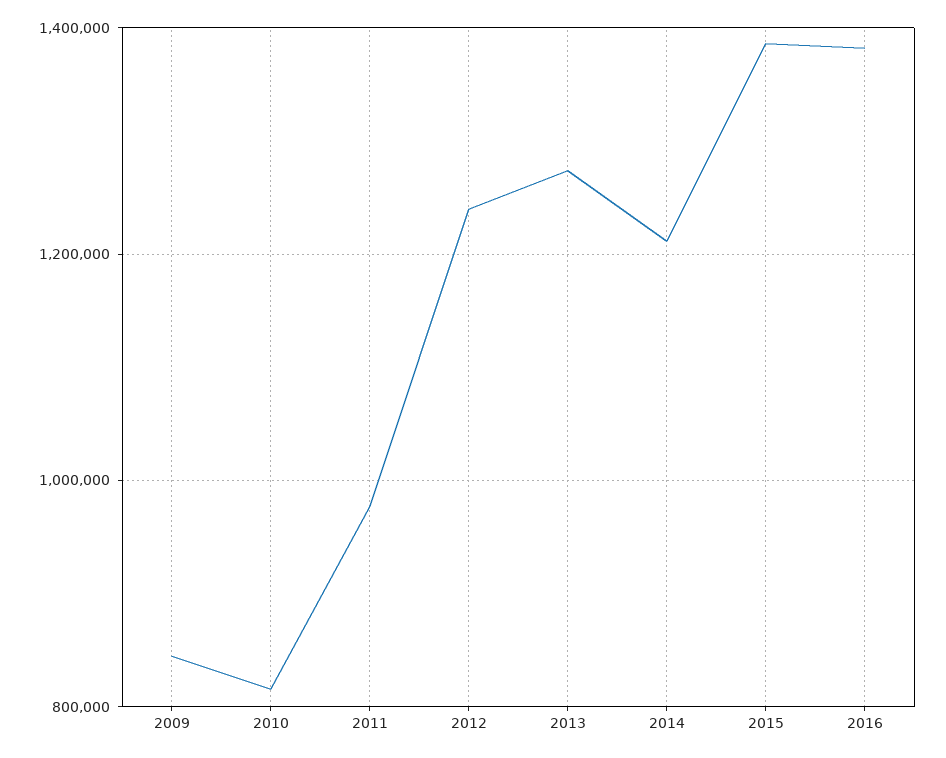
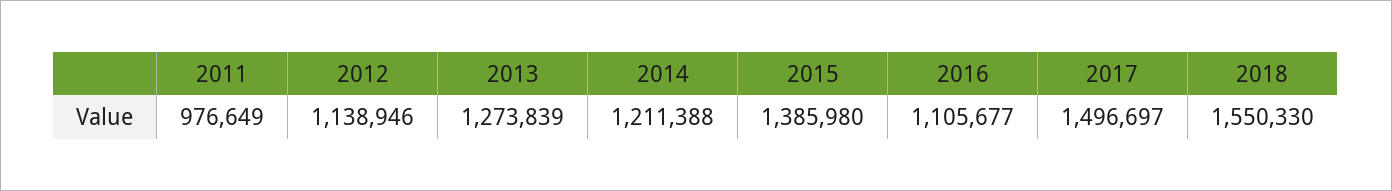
2009: 840000 -> none
2010: 820000 -> none
2012: 1240000 -> 1138946
2016: 1380000 -> 1105677
2017: none -> 1496697
2018: none -> 1550330

